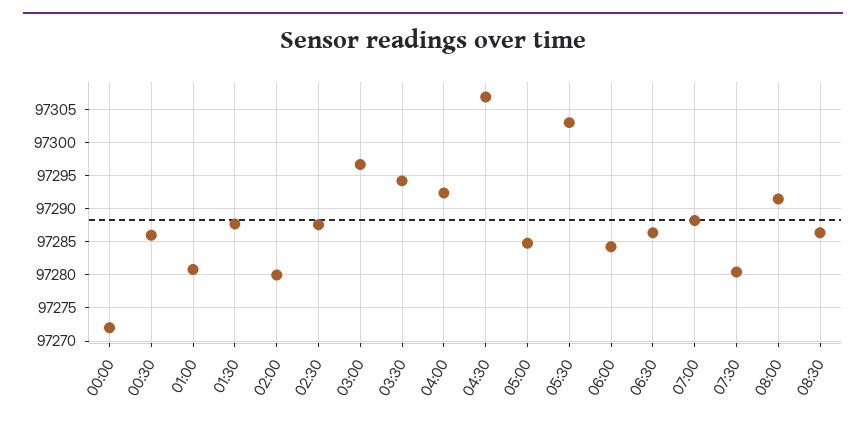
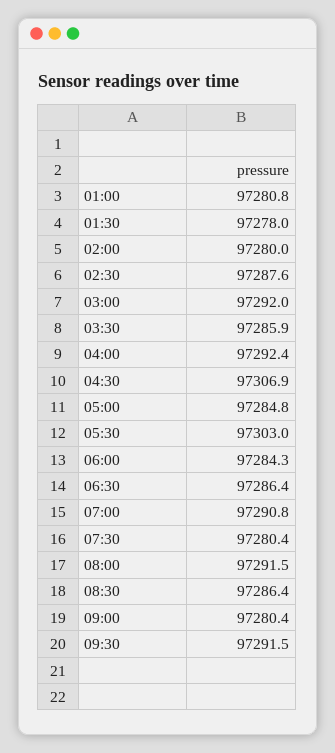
00:00: 97272 -> none
00:30: 97286 -> none
01:30: 97288 -> 97278
03:00: 97297 -> 97292
03:30: 97294 -> 97285.9
07:00: 97288 -> 97290.8
09:00: none -> 97280.4
09:30: none -> 97291.5

